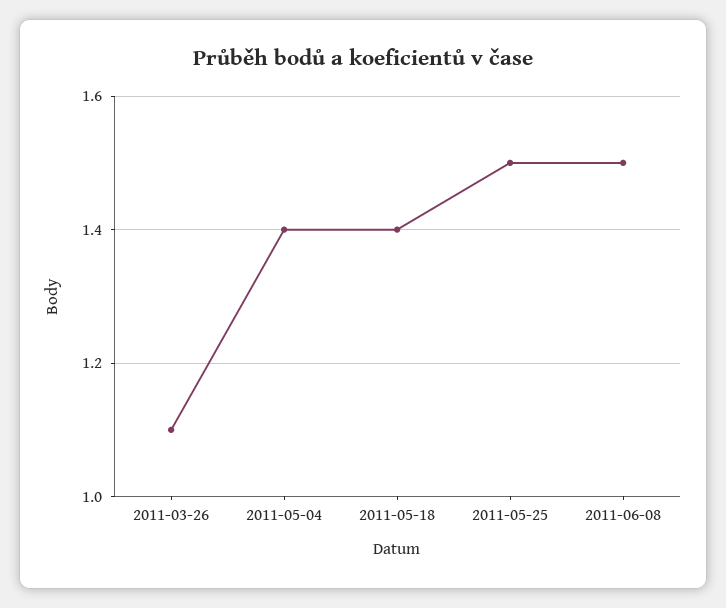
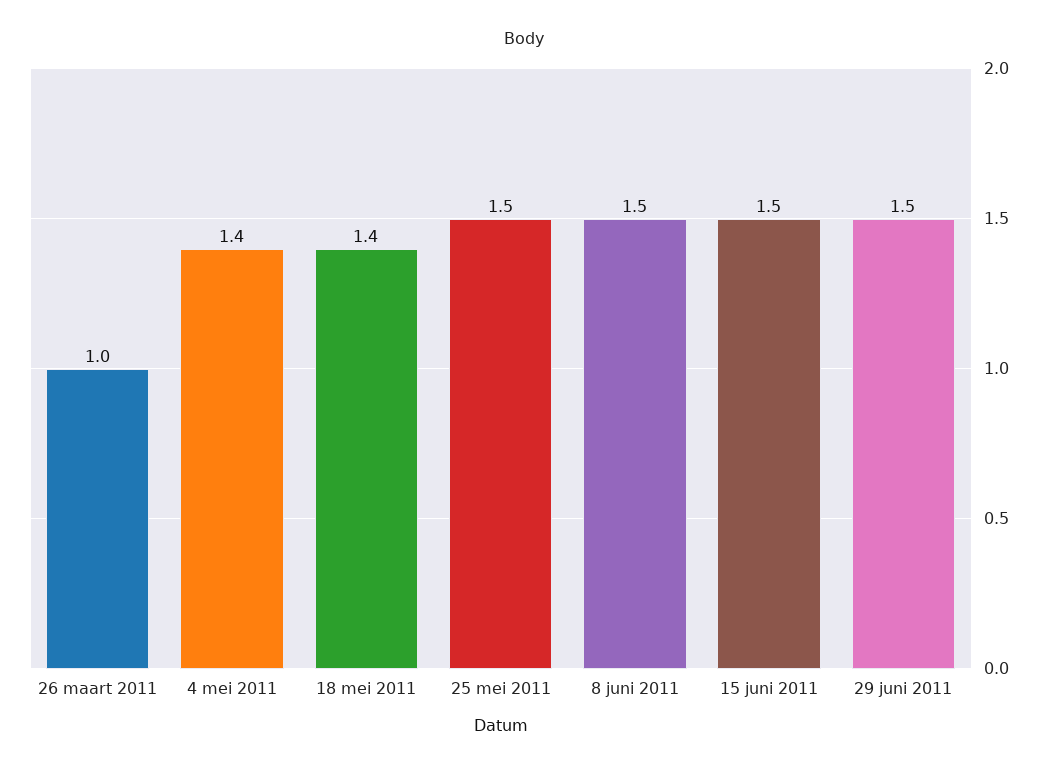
2011-03-26: 1.1 -> 1
15 juni 2011: none -> 1.5
29 juni 2011: none -> 1.5

